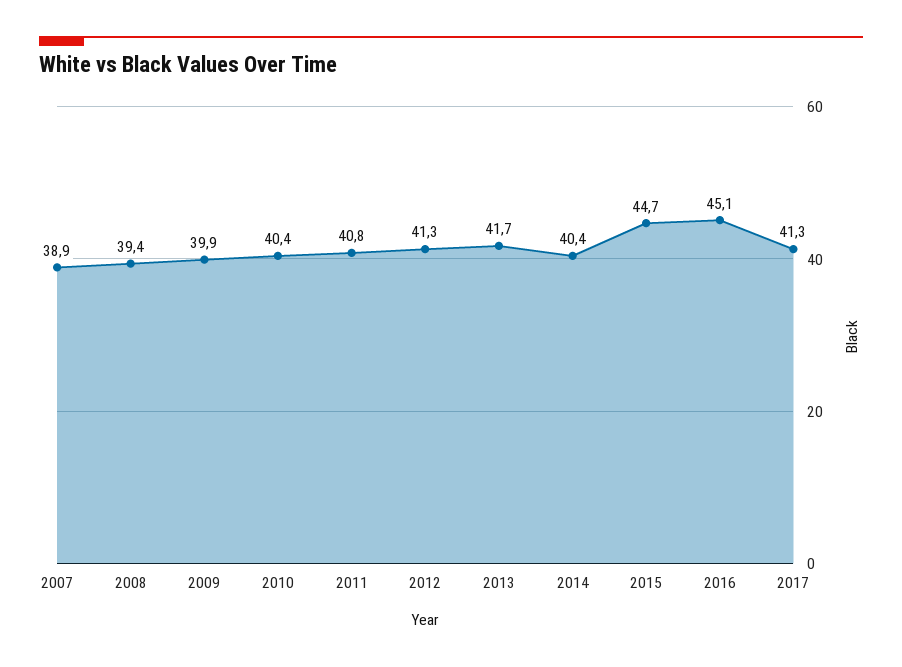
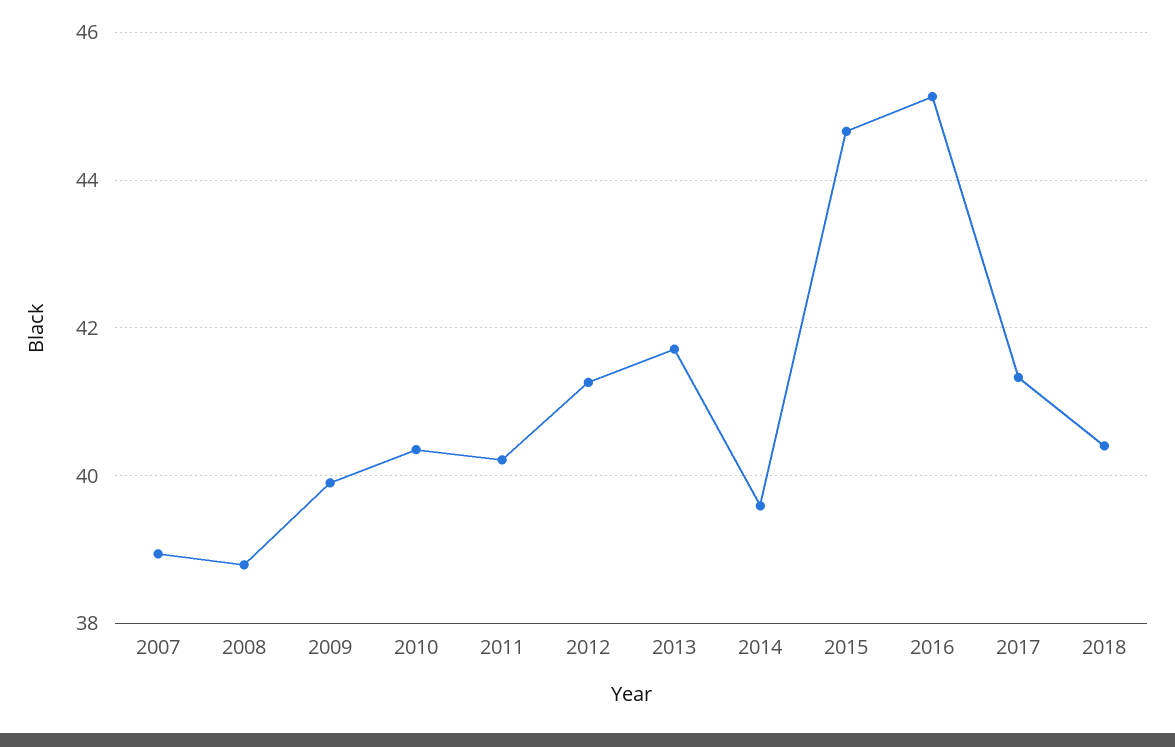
2008: 39.4 -> 38.8
2011: 40.8 -> 40.2
2014: 40.4 -> 39.6
2018: none -> 40.4

